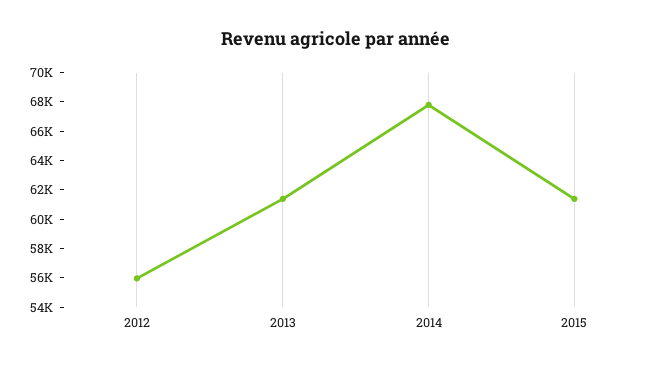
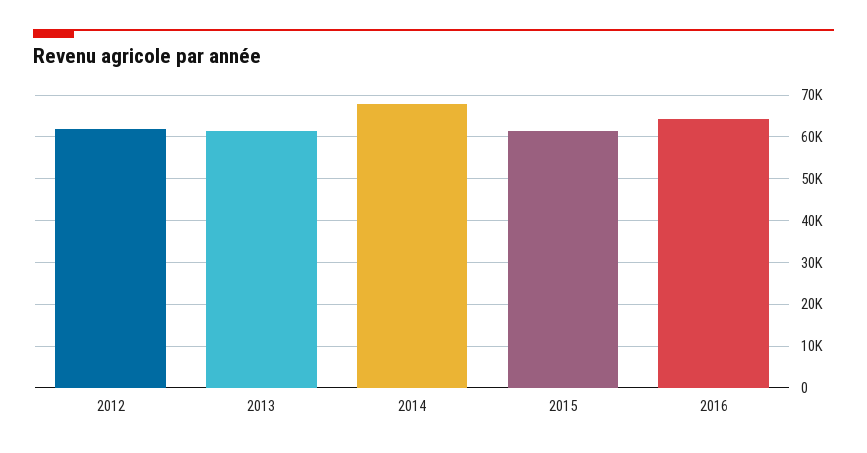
2012: 56000 -> 62000
2016: none -> 64000

